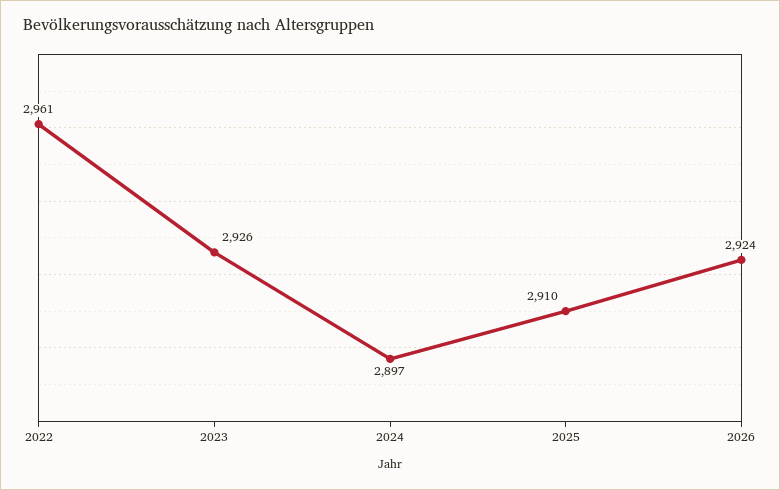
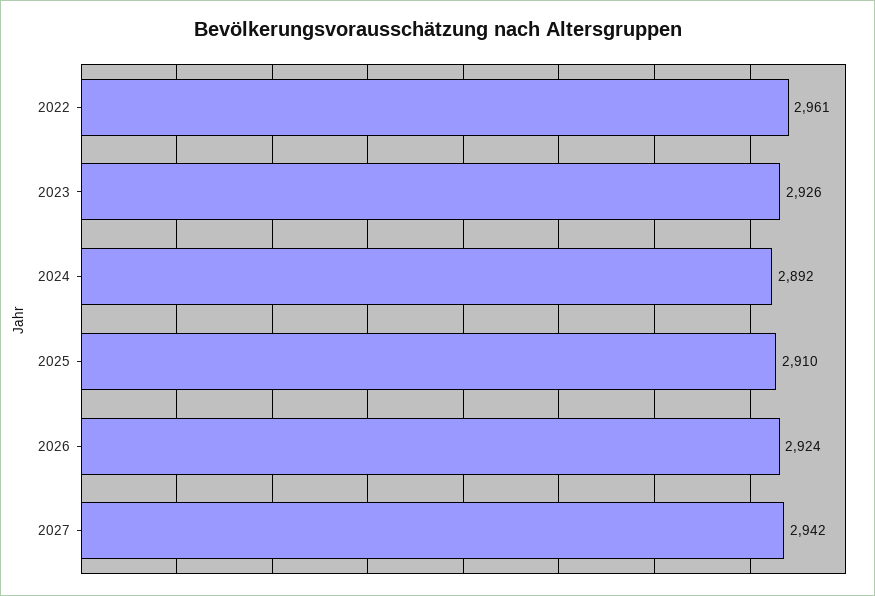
2024: 2897 -> 2892
2027: none -> 2942

